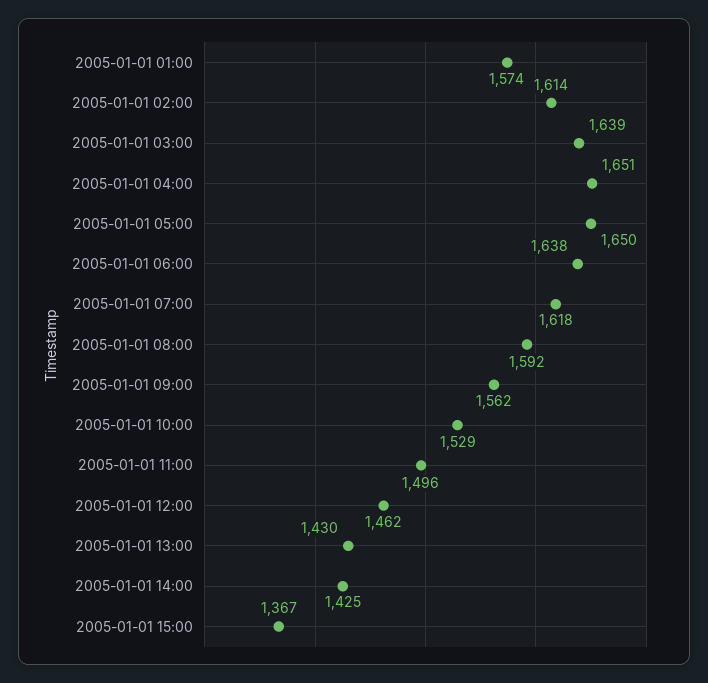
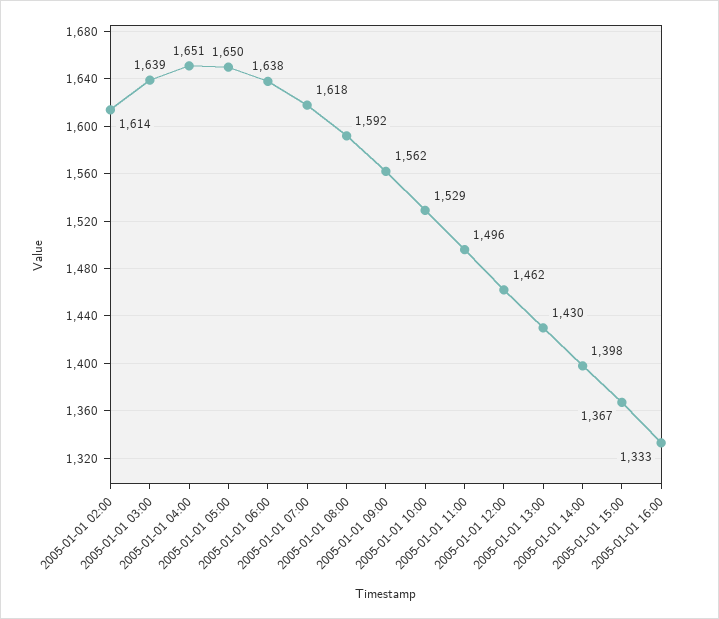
2005-01-01 01:00: 1574 -> none
2005-01-01 14:00: 1425 -> 1398
2005-01-01 16:00: none -> 1333

